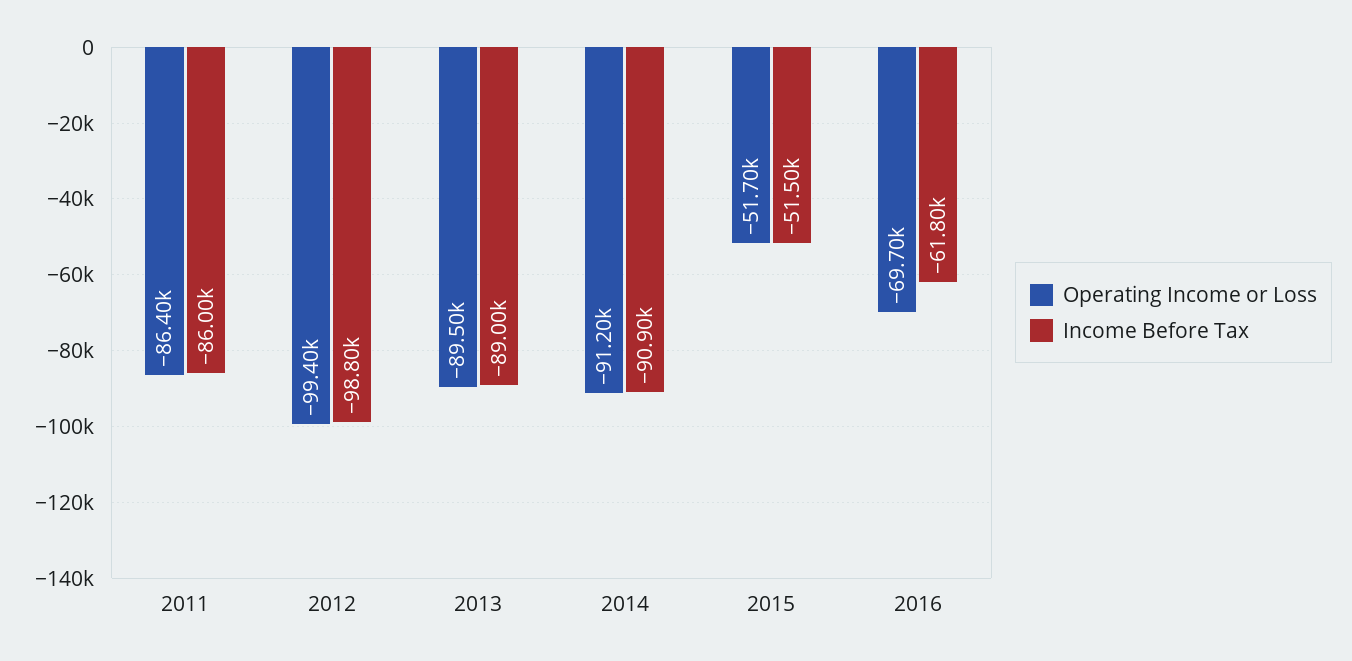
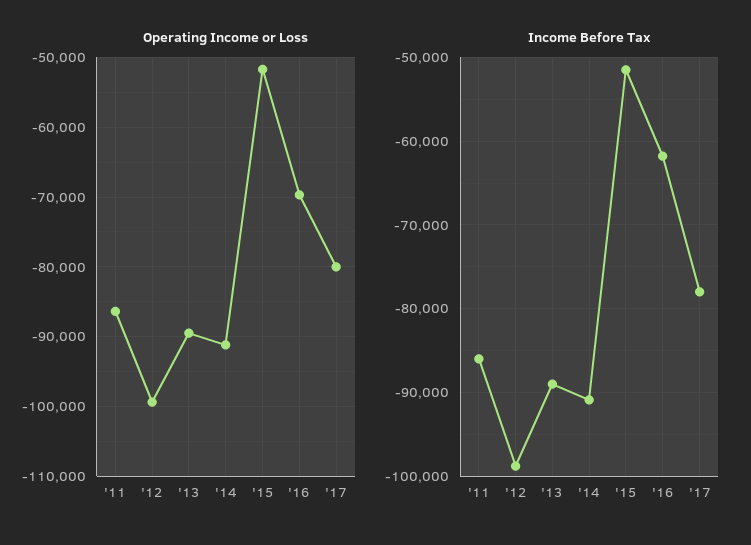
Operating Income or Loss, '17: none -> -80000
Income Before Tax, '17: none -> -78000

